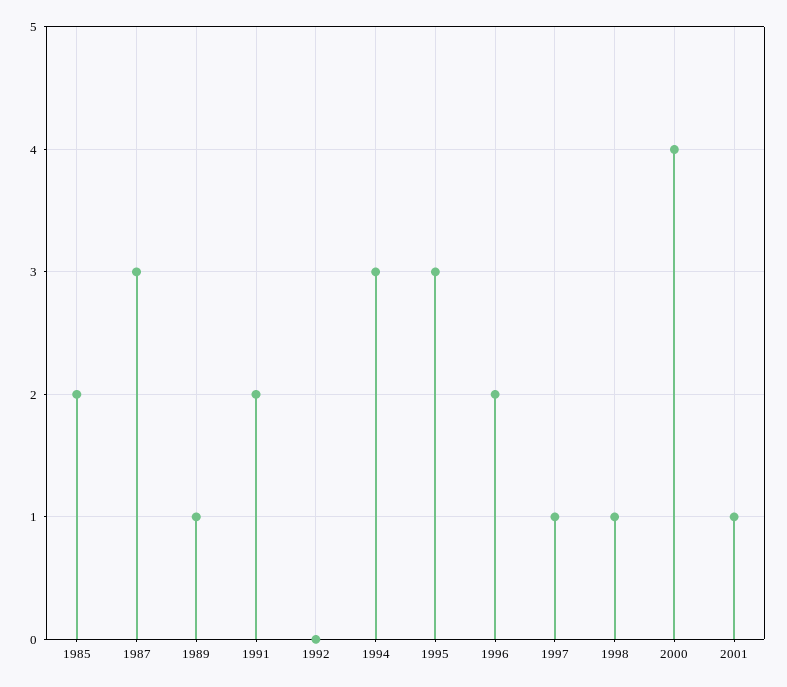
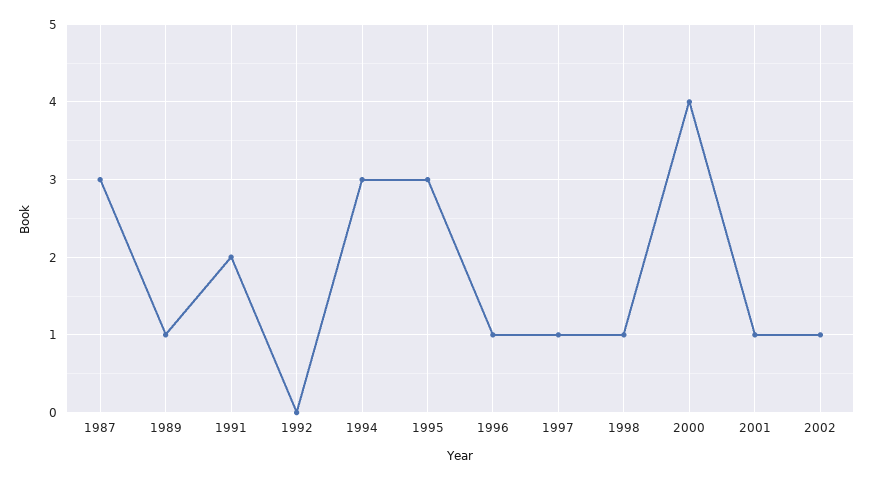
1985: 2 -> none
1996: 2 -> 1
2002: none -> 1

